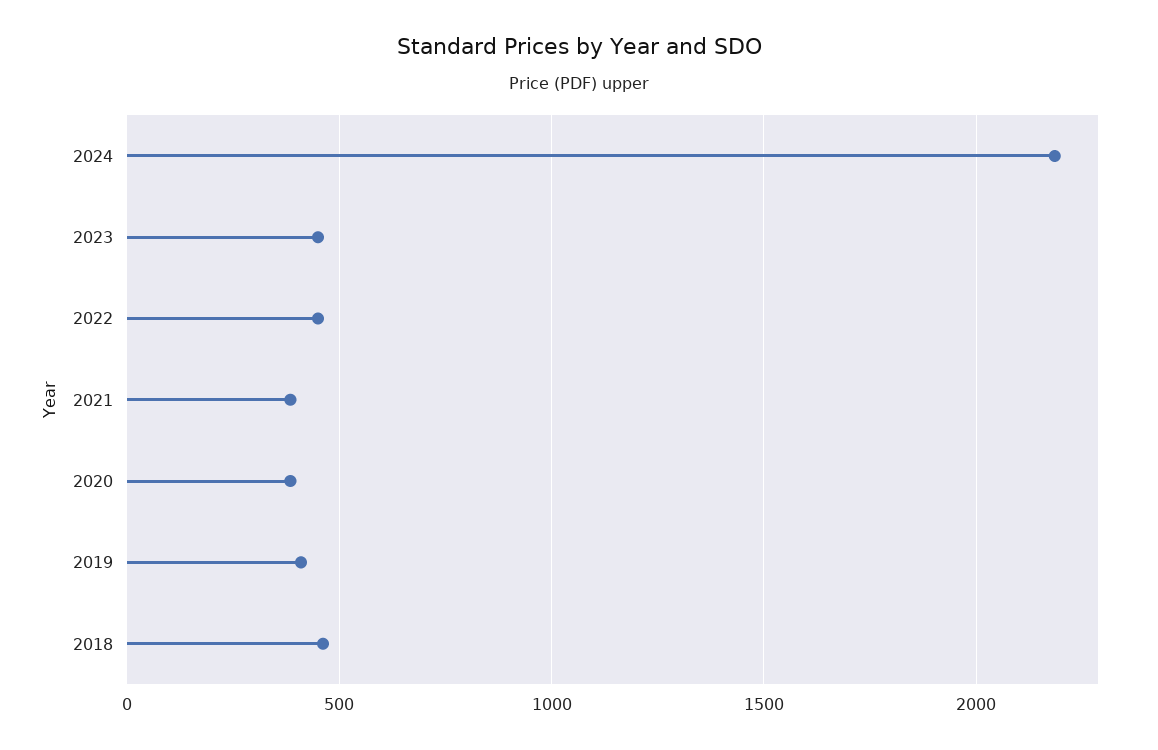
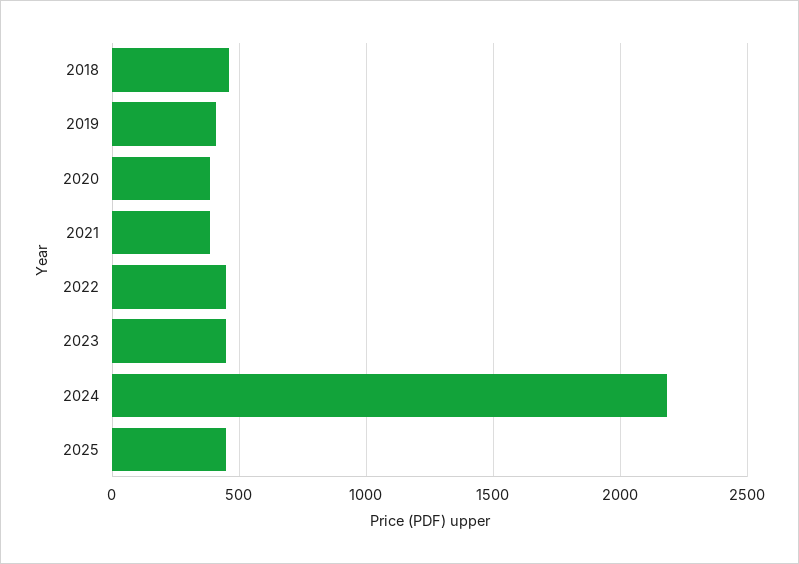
2025: none -> 450

